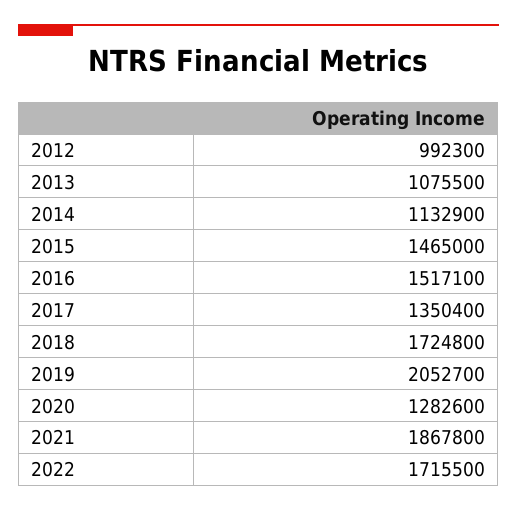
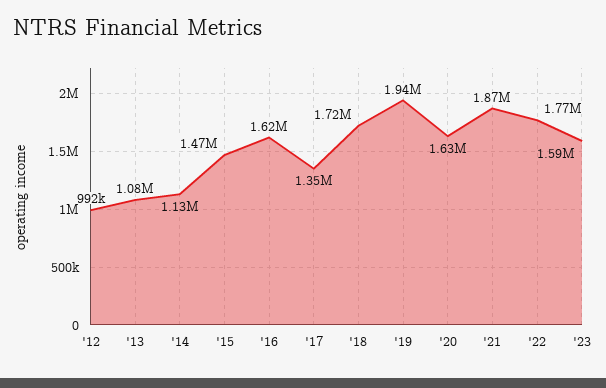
2016: 1517100 -> 1620000
2019: 2052700 -> 1940000
2020: 1282600 -> 1630000
2022: 1715500 -> 1770000
'23: none -> 1590000

